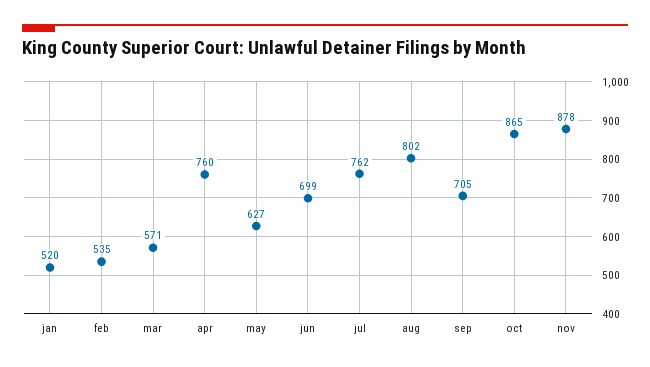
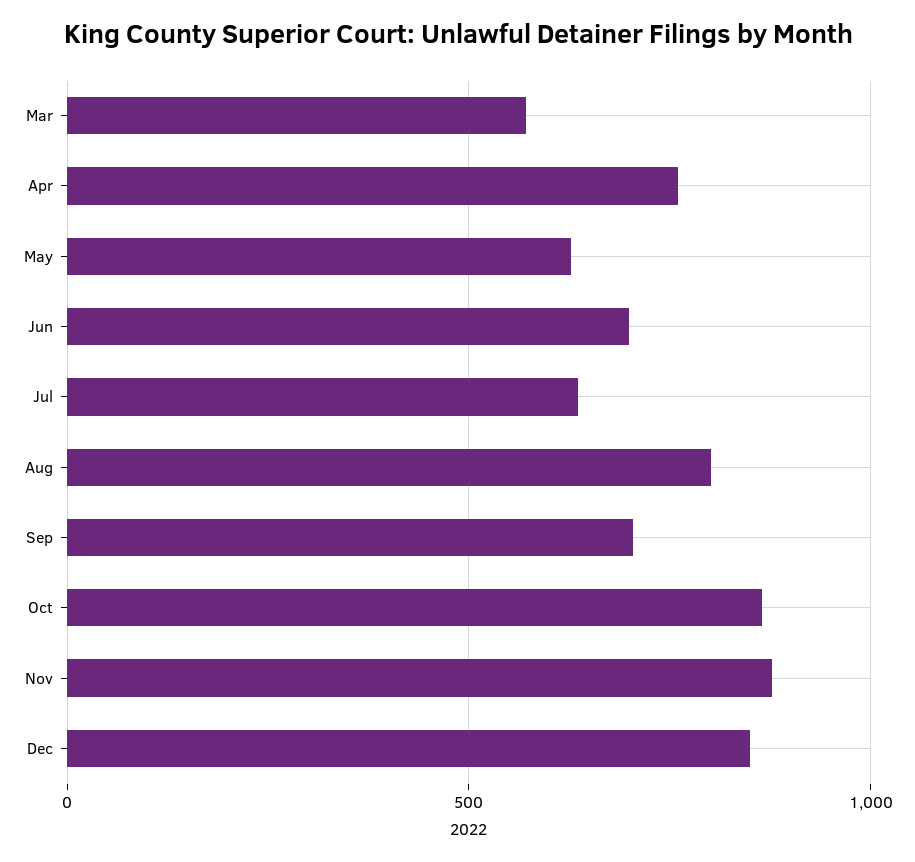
jan: 520 -> none
feb: 535 -> none
jul: 762 -> 650
Dec: none -> 850

